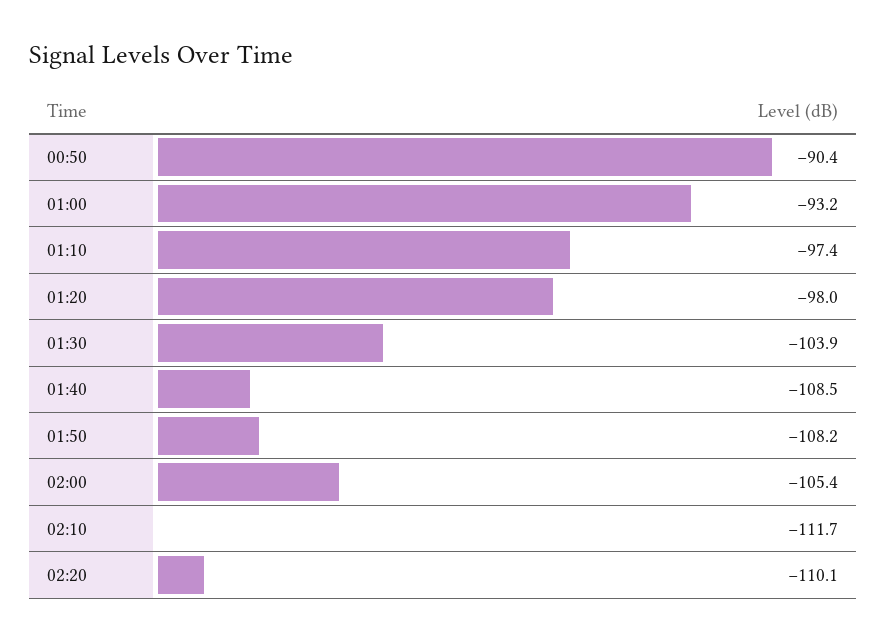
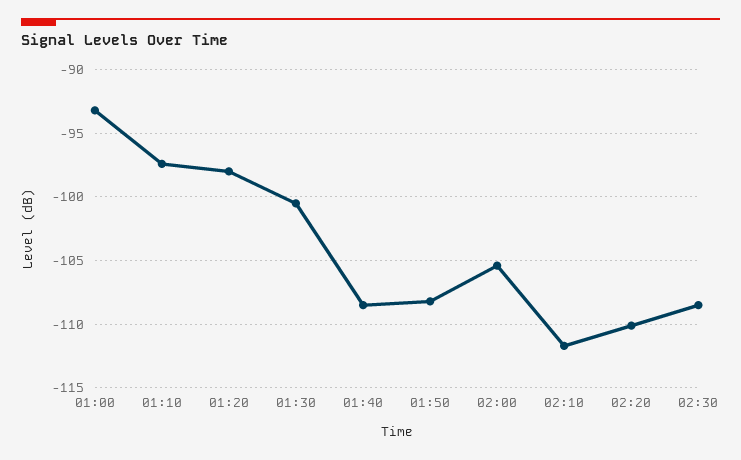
00:50: -90.4 -> none
01:30: -103.9 -> -100.5
02:30: none -> -108.5

